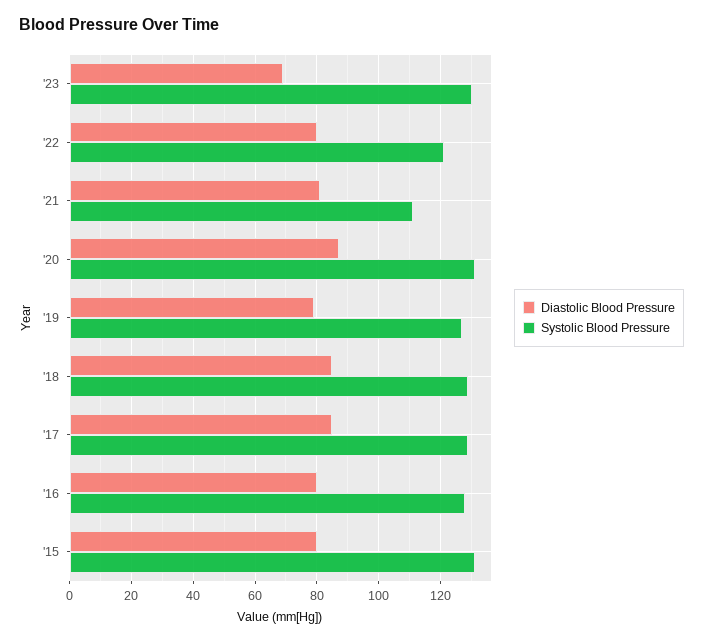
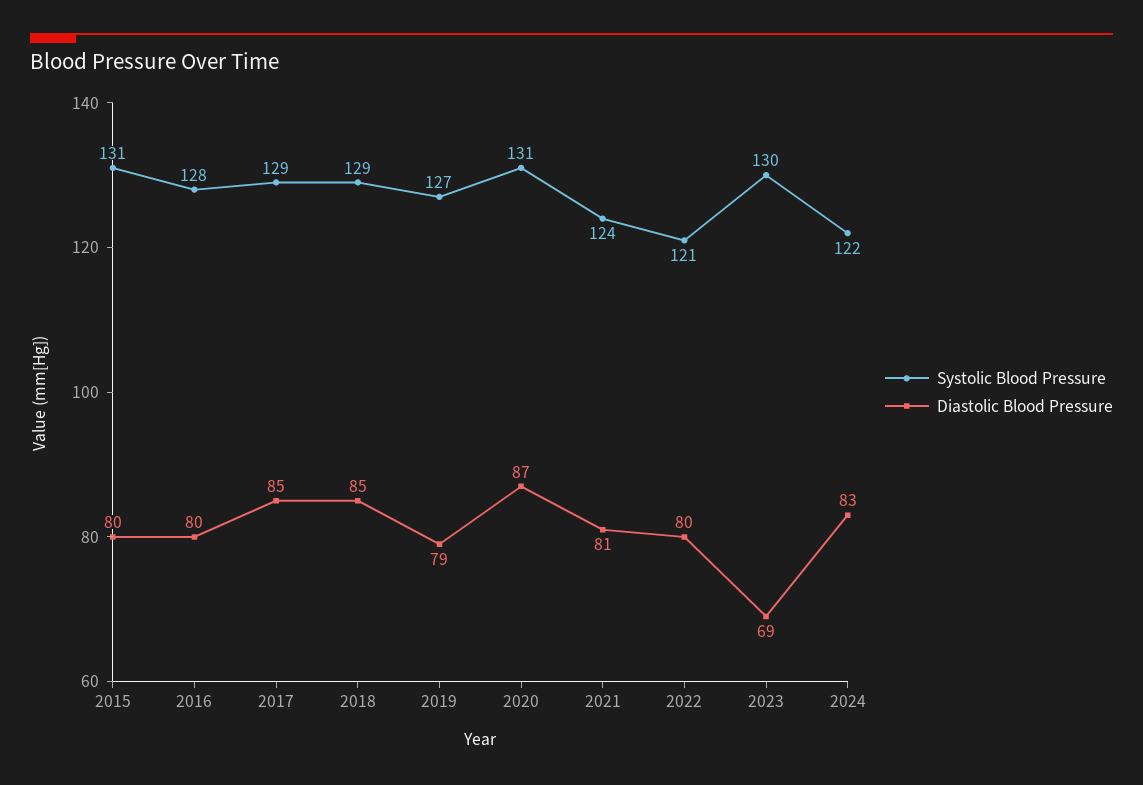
Systolic Blood Pressure, '21: 110 -> 124
Systolic Blood Pressure, 2024: none -> 122
Diastolic Blood Pressure, 2024: none -> 83

